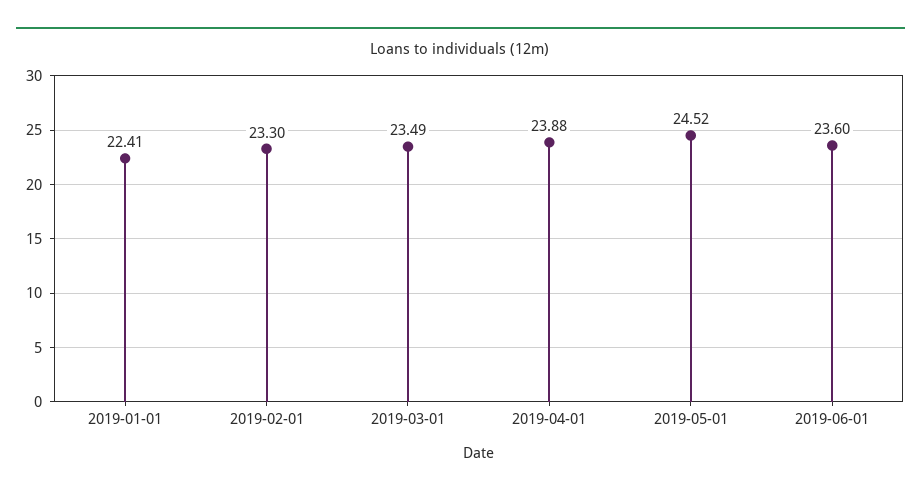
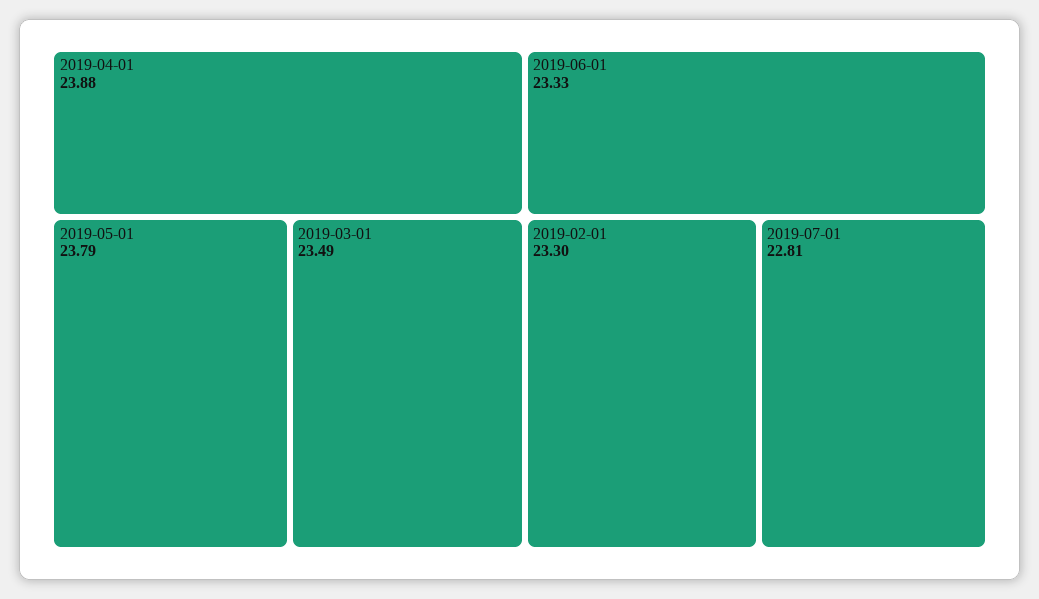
2019-01-01: 22.41 -> none
2019-05-01: 24.52 -> 23.79
2019-06-01: 23.6 -> 23.33
2019-07-01: none -> 22.81

